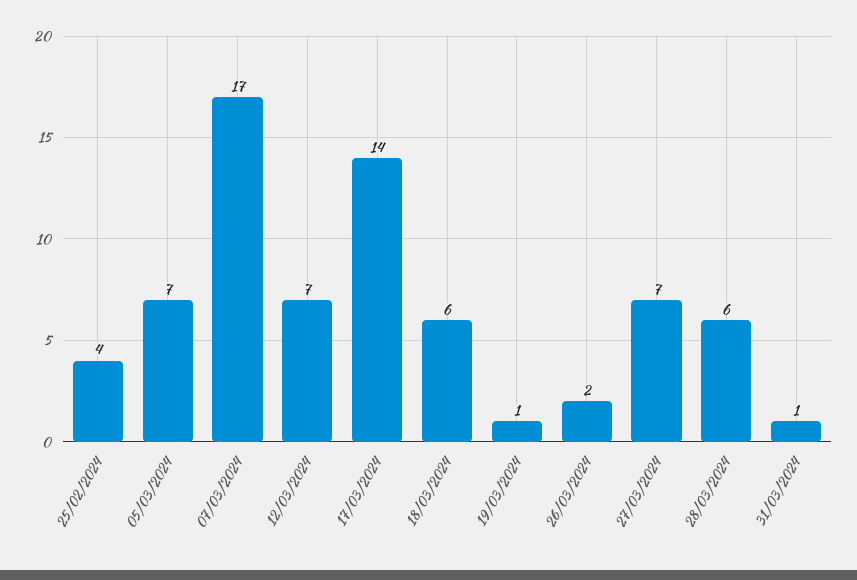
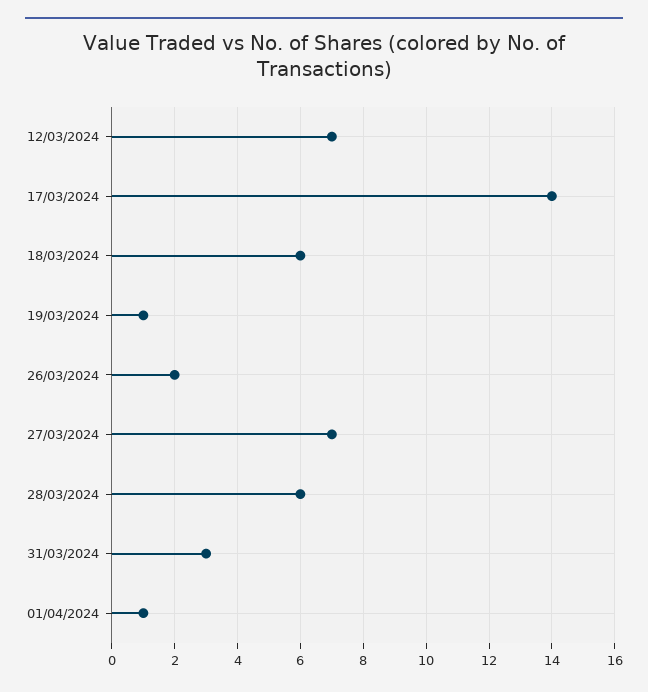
25/02/2024: 4 -> none
05/03/2024: 7 -> none
07/03/2024: 17 -> none
31/03/2024: 1 -> 3
01/04/2024: none -> 1

